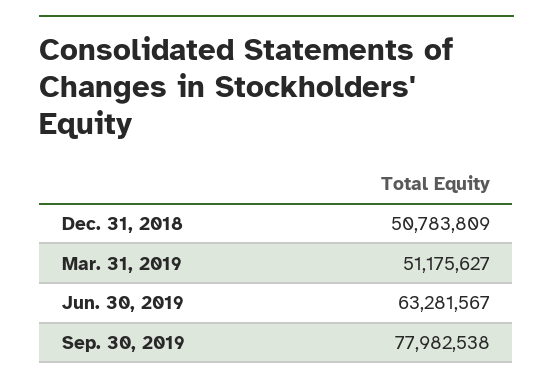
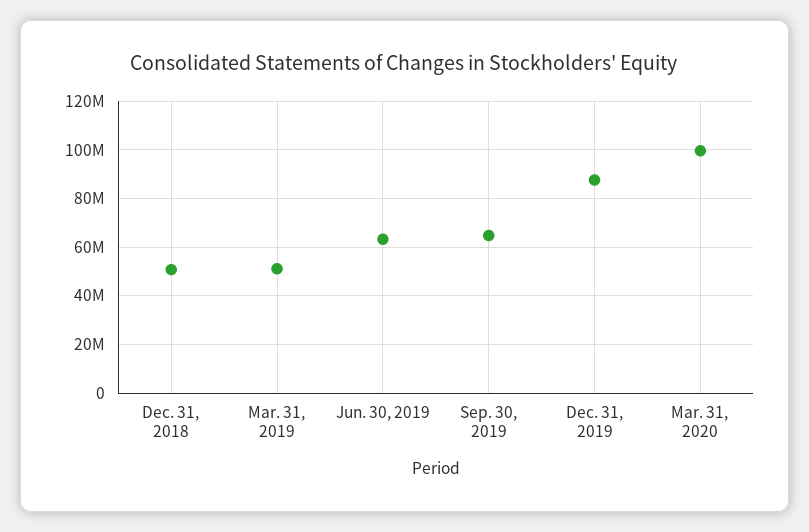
Sep. 30, 2019: 77982538 -> 65000000
Dec. 31, 2019: none -> 87500000
Mar. 31, 2020: none -> 100000000

